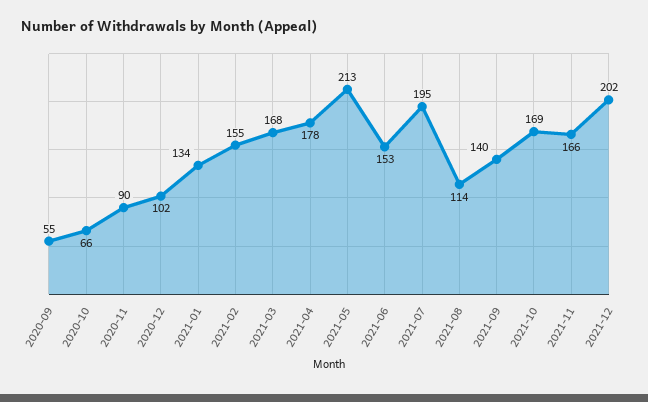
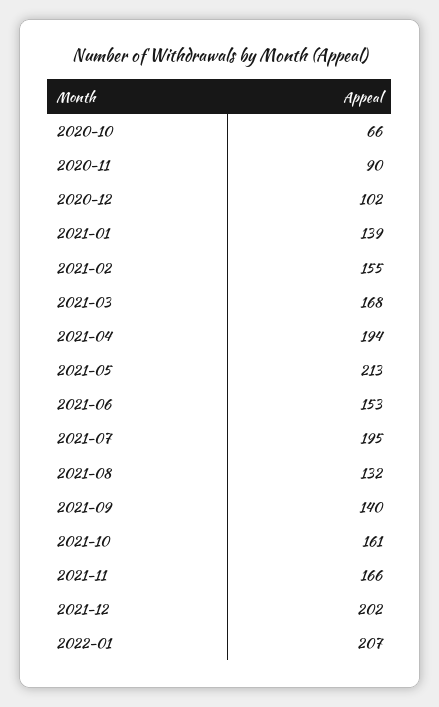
2020-09: 55 -> none
2021-01: 134 -> 139
2021-04: 178 -> 194
2021-08: 114 -> 132
2021-10: 169 -> 161
2022-01: none -> 207

